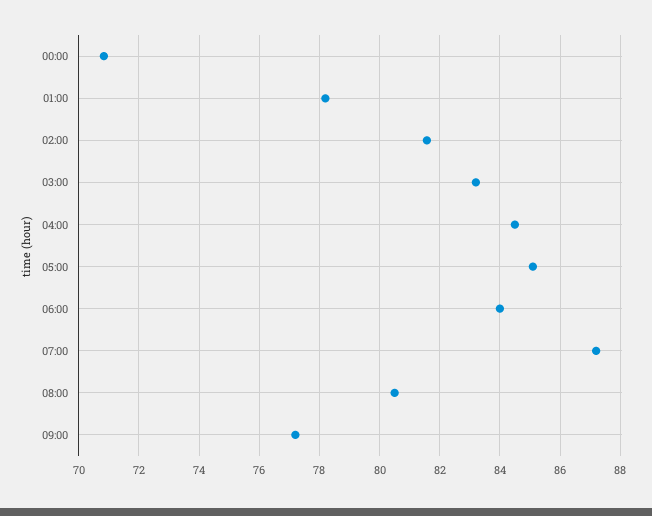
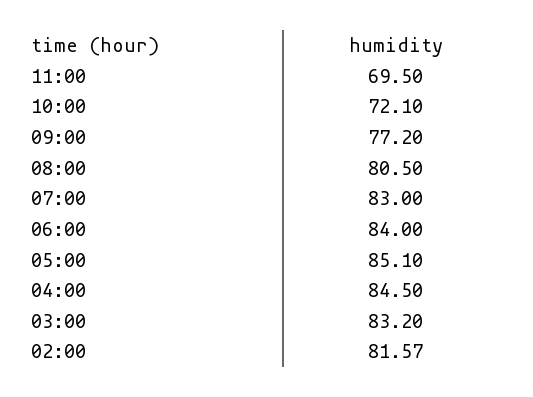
00:00: 70.8 -> none
01:00: 78.2 -> none
07:00: 87.2 -> 83
11:00: none -> 69.5
10:00: none -> 72.1

